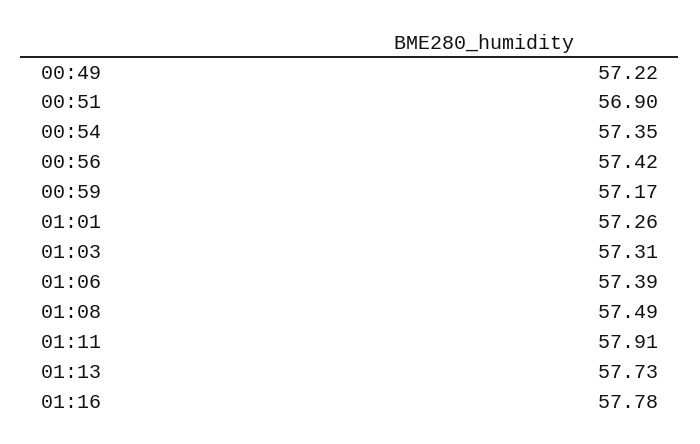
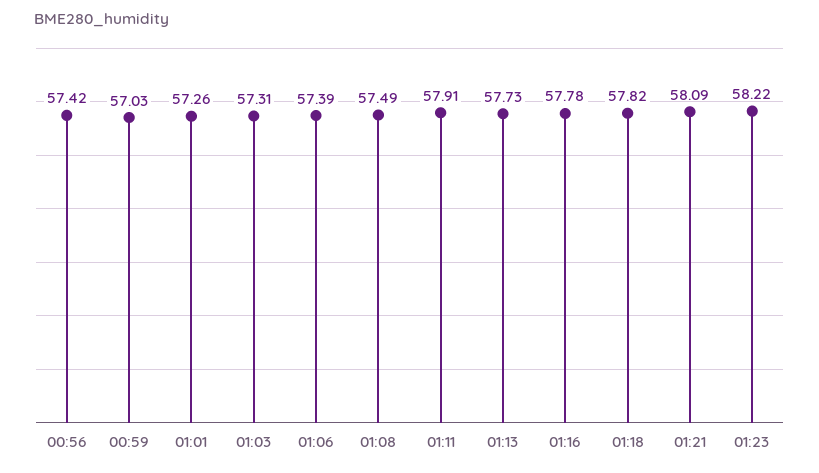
00:49: 57.22 -> none
00:51: 56.9 -> none
00:54: 57.35 -> none
00:59: 57.17 -> 57.03
01:18: none -> 57.82
01:21: none -> 58.09
01:23: none -> 58.22

